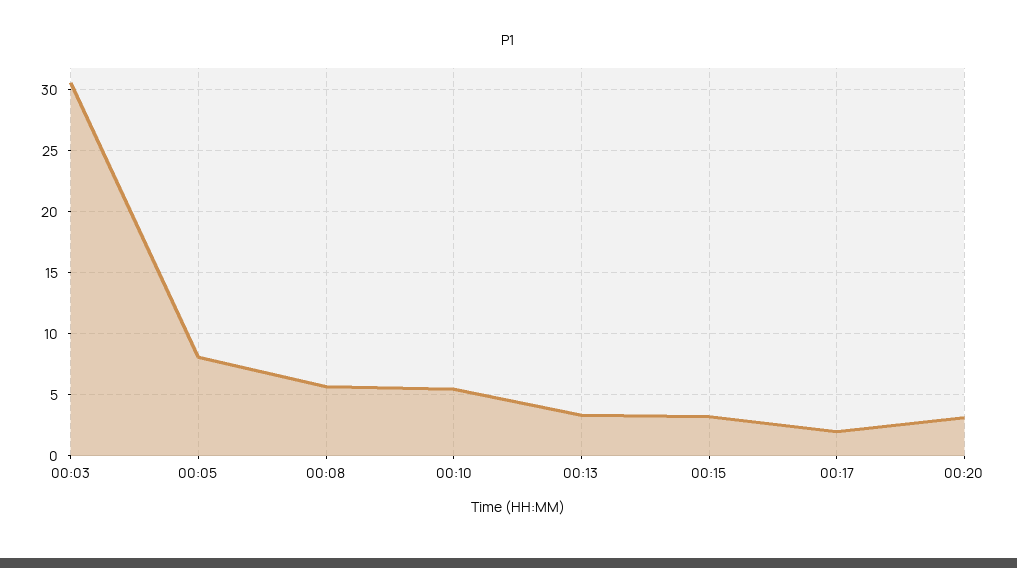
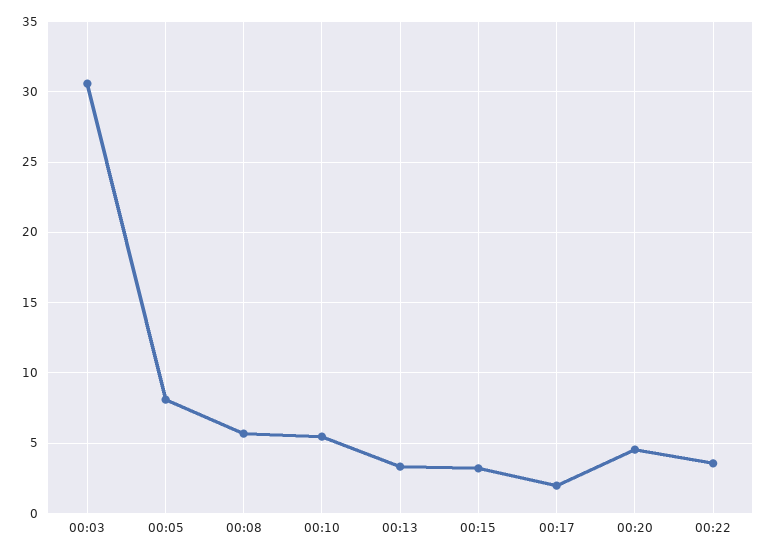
00:20: 3 -> 4.5
00:22: none -> 3.5

